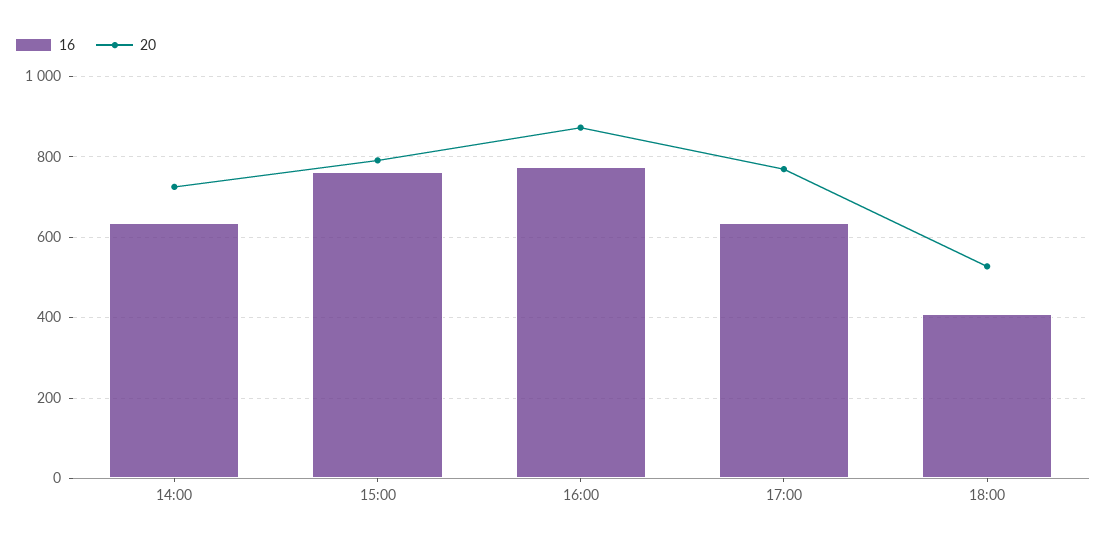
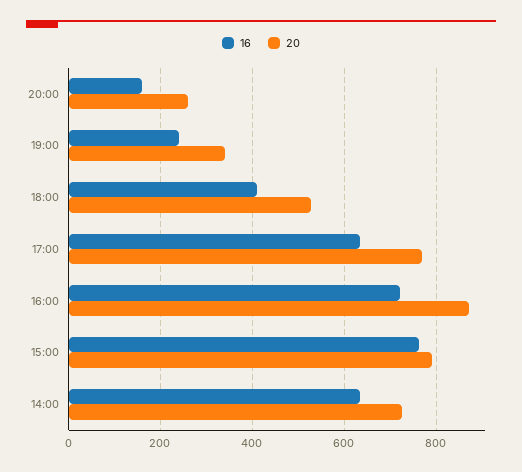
16, 16:00: 780 -> 720
16, 20:00: none -> 160
20, 20:00: none -> 260
16, 19:00: none -> 240
20, 19:00: none -> 340

